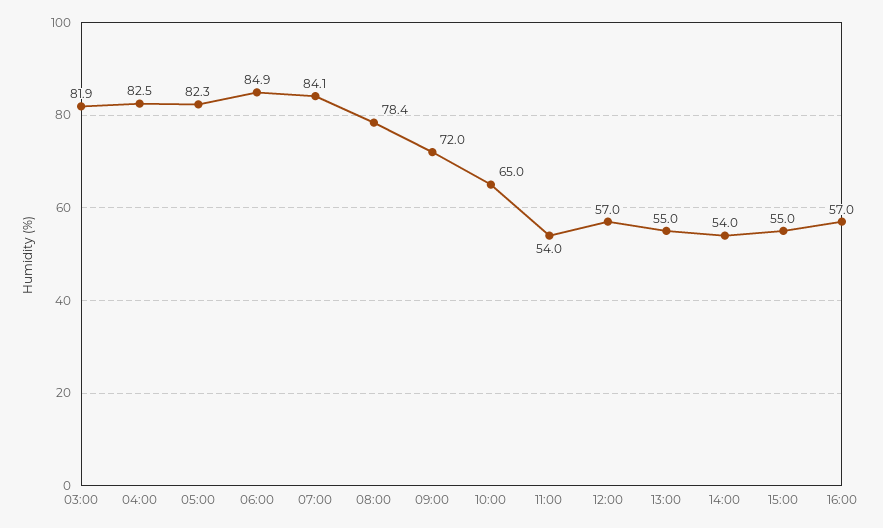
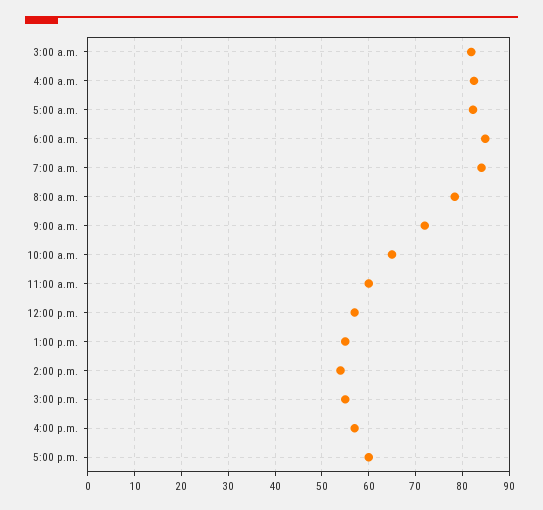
11:00: 54 -> 60
5:00 p.m.: none -> 60

